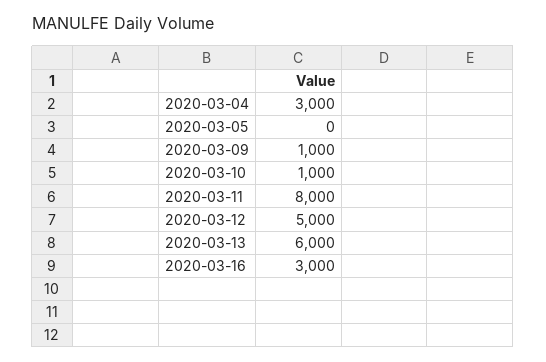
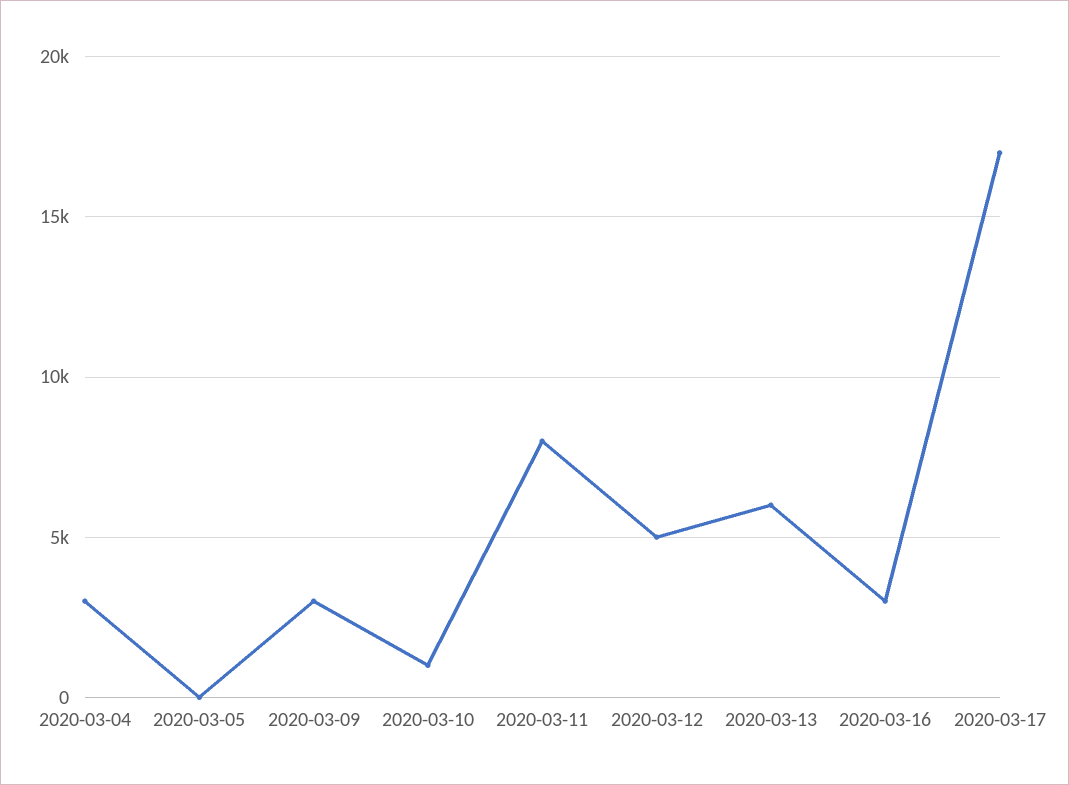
2020-03-09: 1000 -> 3000
2020-03-17: none -> 17000

